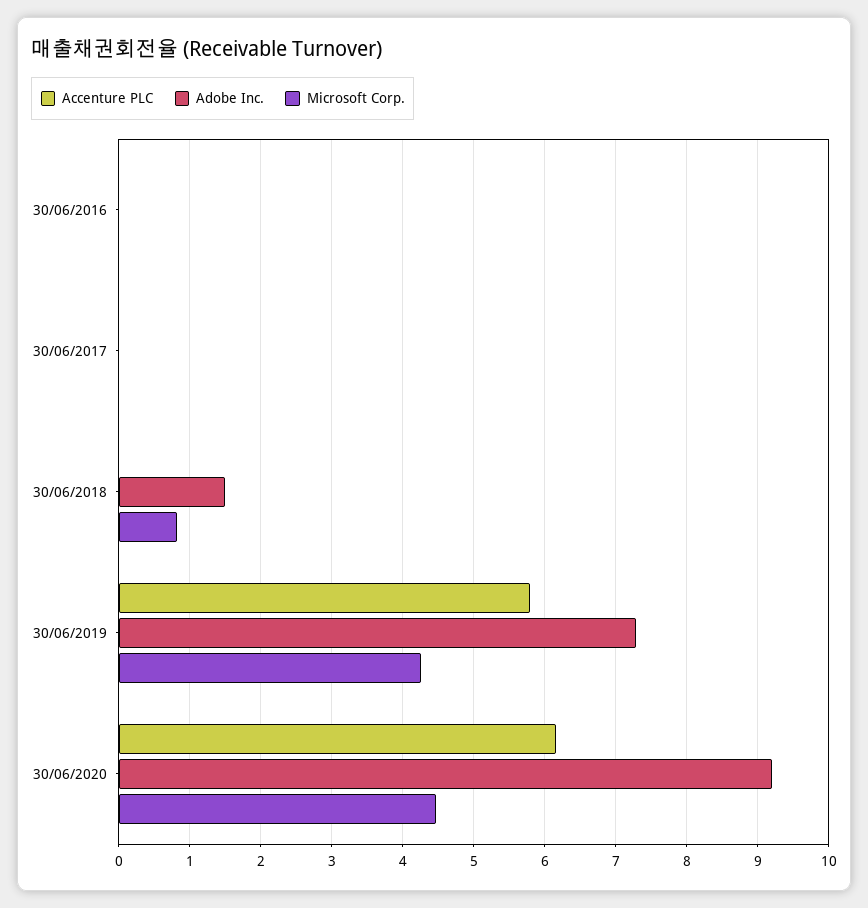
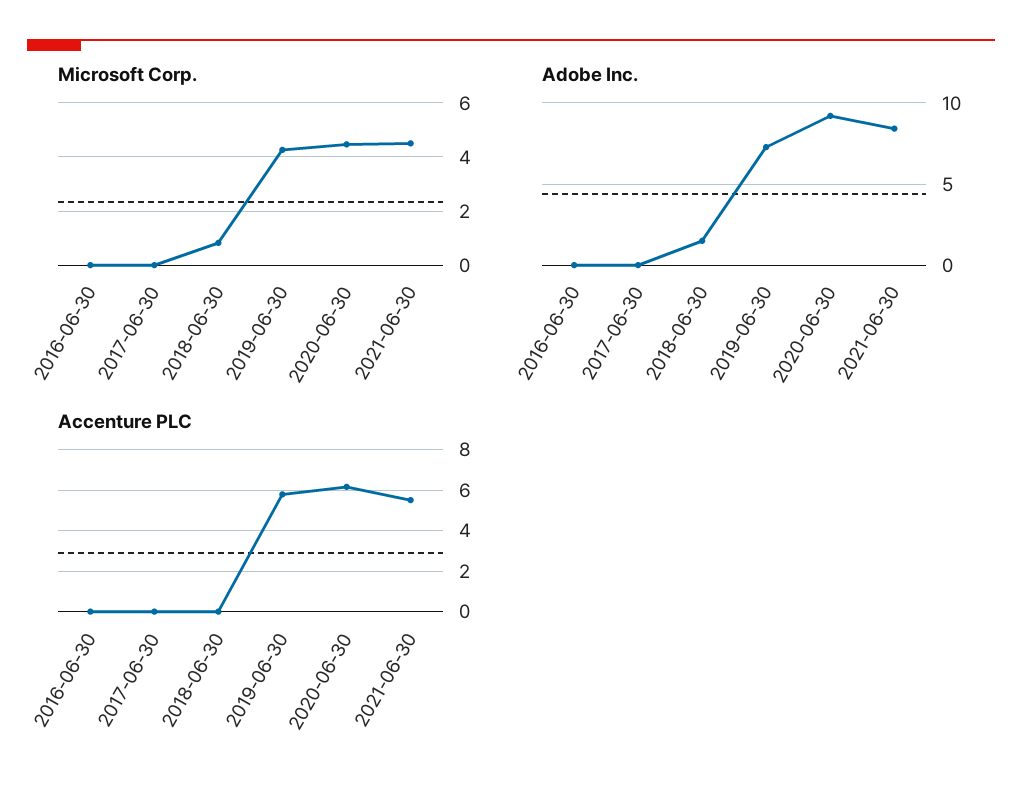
Microsoft Corp., 2021-06-30: none -> 4.5
Adobe Inc., 2021-06-30: none -> 8.5
Accenture PLC, 2021-06-30: none -> 5.5

